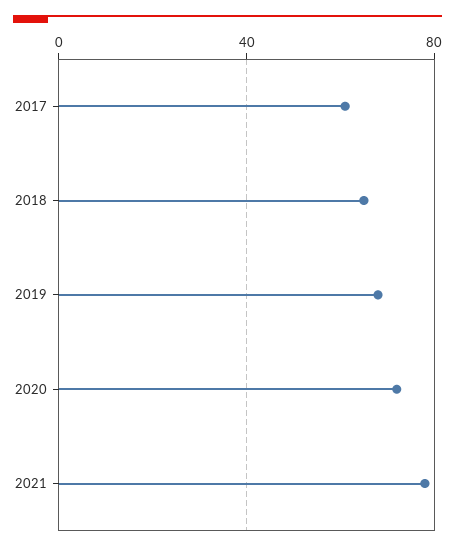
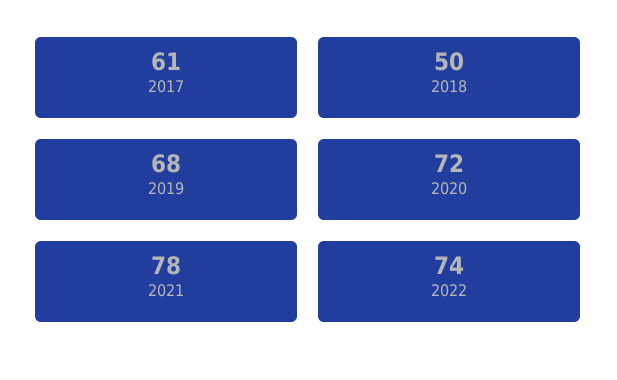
2018: 65 -> 50
2022: none -> 74

